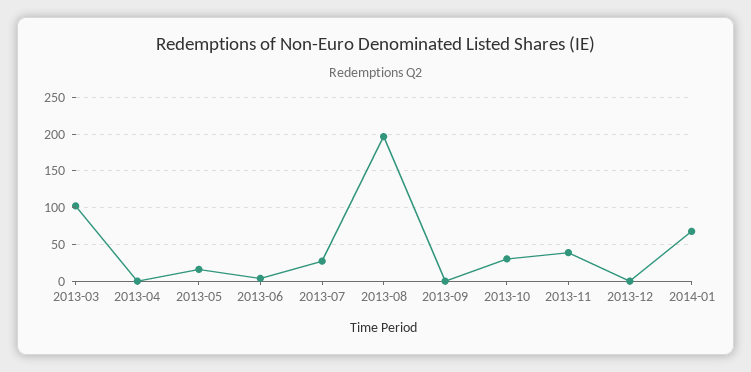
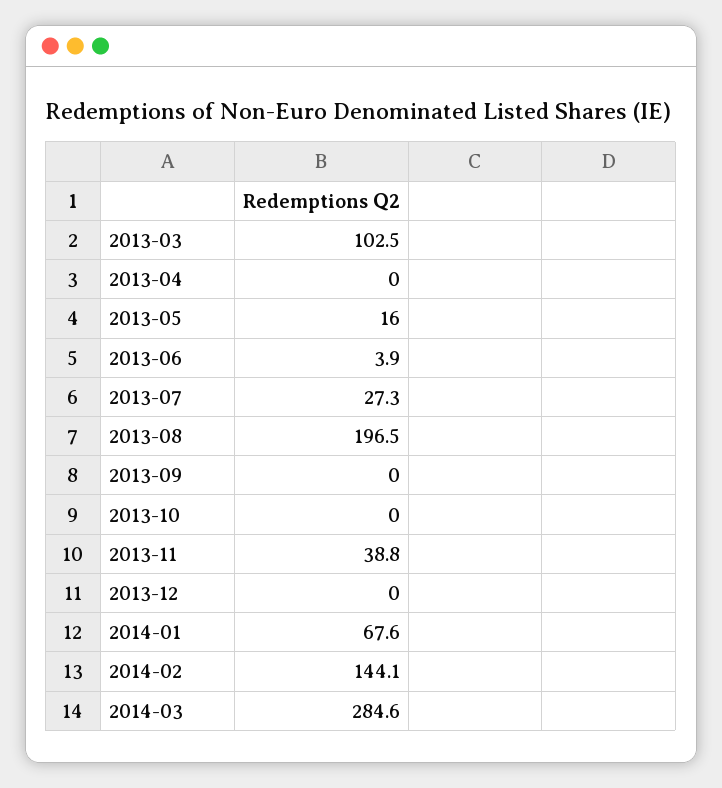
2013-10: 30 -> 0
2014-02: none -> 144.1
2014-03: none -> 284.6

